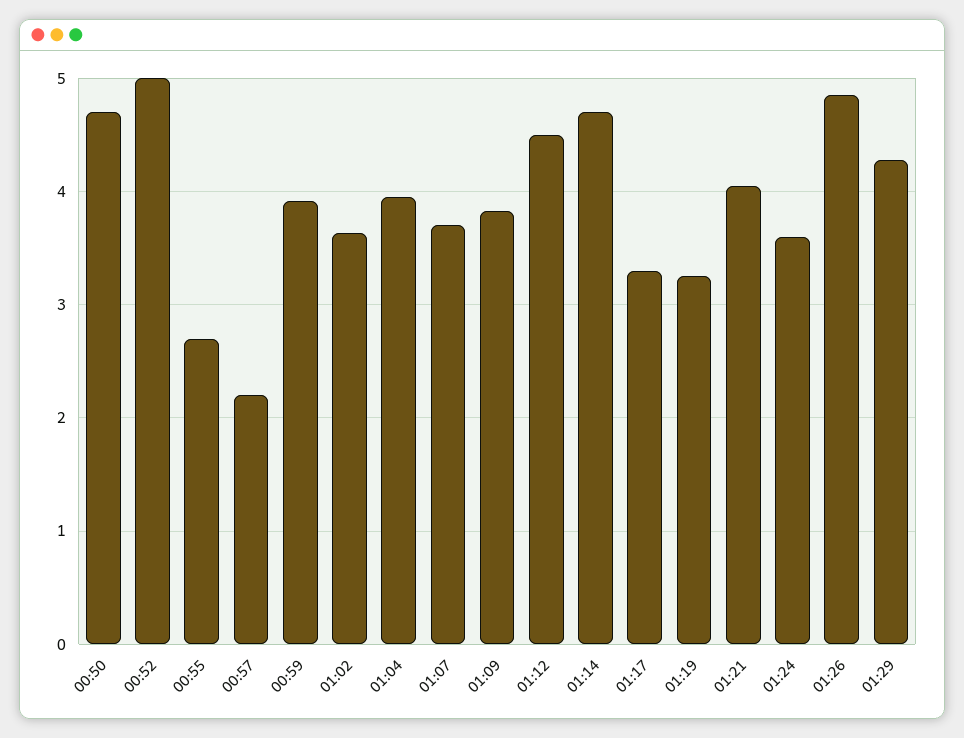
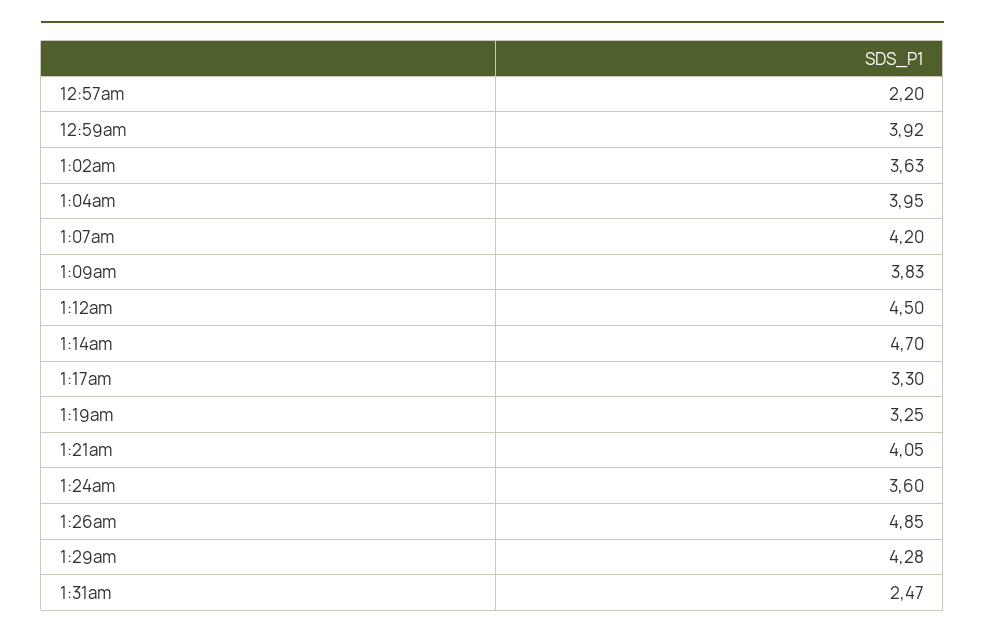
00:50: 4.7 -> none
00:52: 5 -> none
00:55: 2.7 -> none
01:07: 3.7 -> 4.2
1:31am: none -> 2.47

